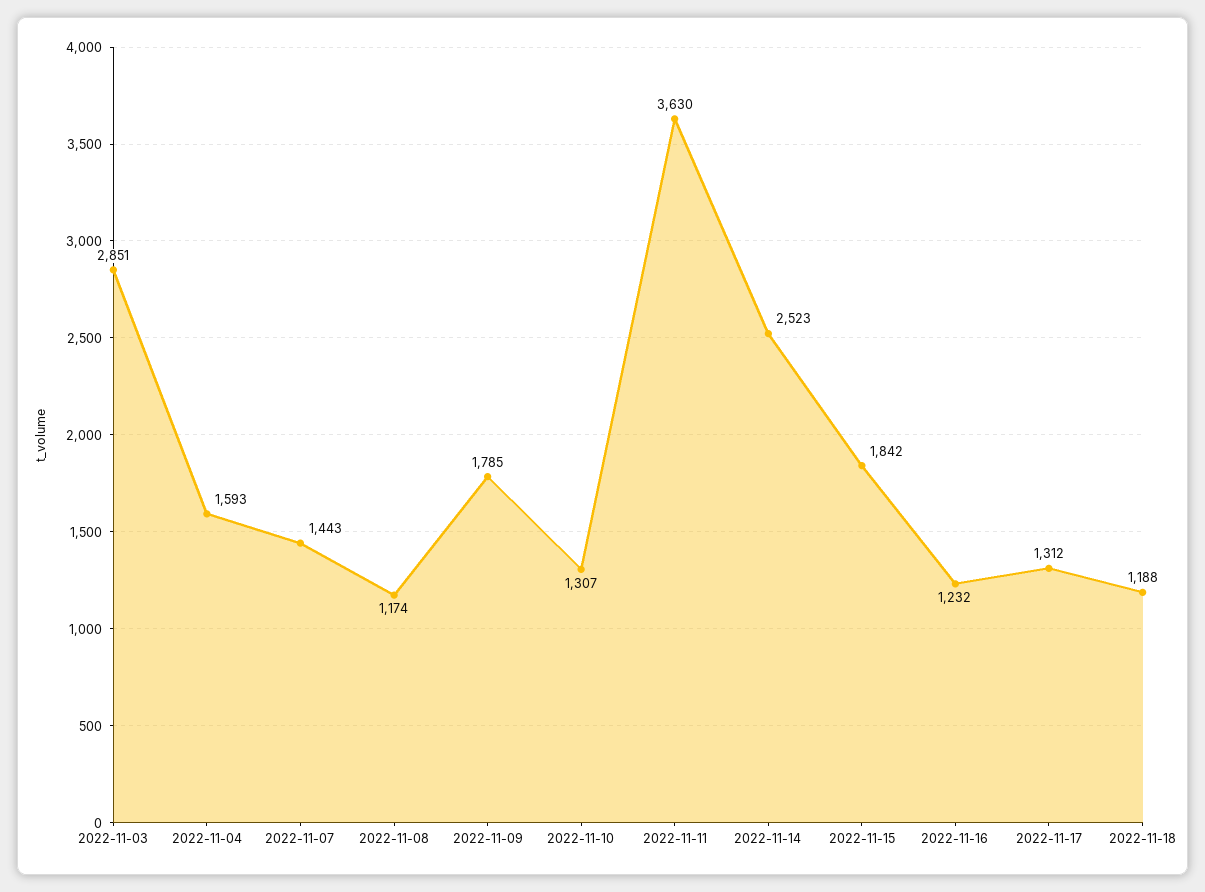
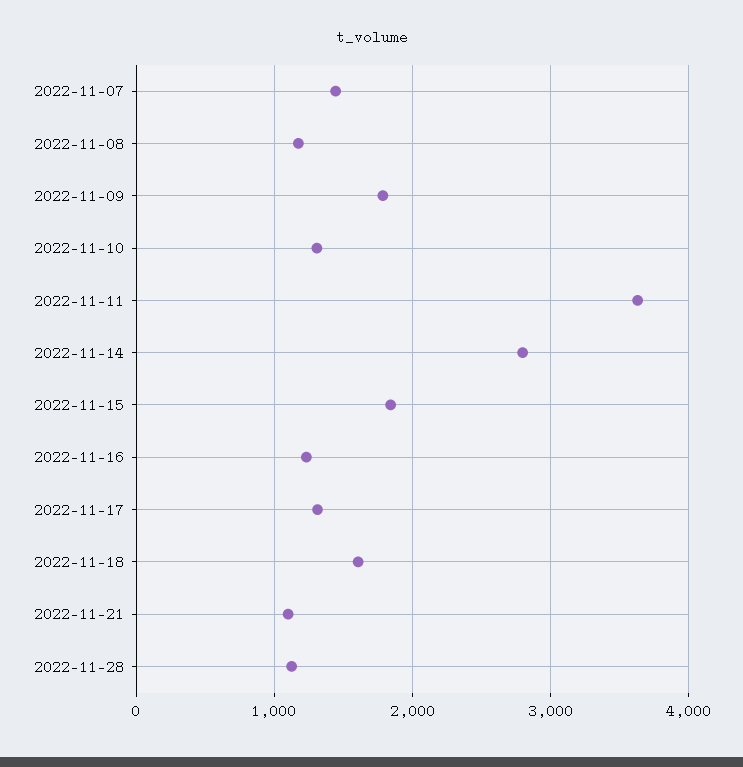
2022-11-03: 2851 -> none
2022-11-04: 1593 -> none
2022-11-14: 2523 -> 2800
2022-11-18: 1188 -> 1600
2022-11-21: none -> 1100
2022-11-28: none -> 1100

